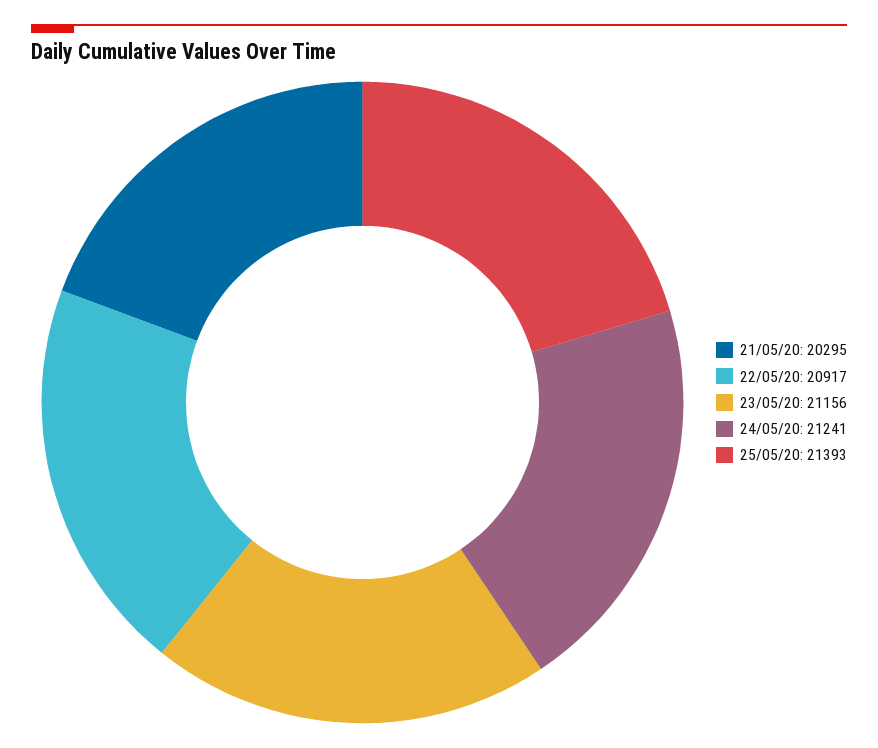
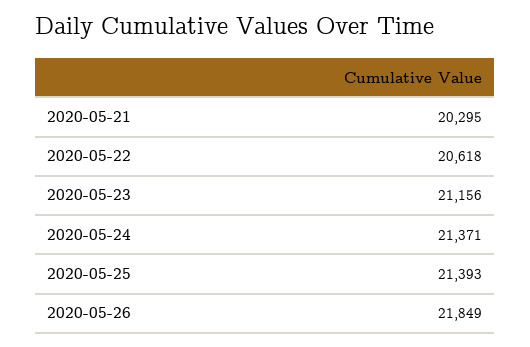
22/05/20: 20917 -> 20618
24/05/20: 21241 -> 21371
2020-05-26: none -> 21849

